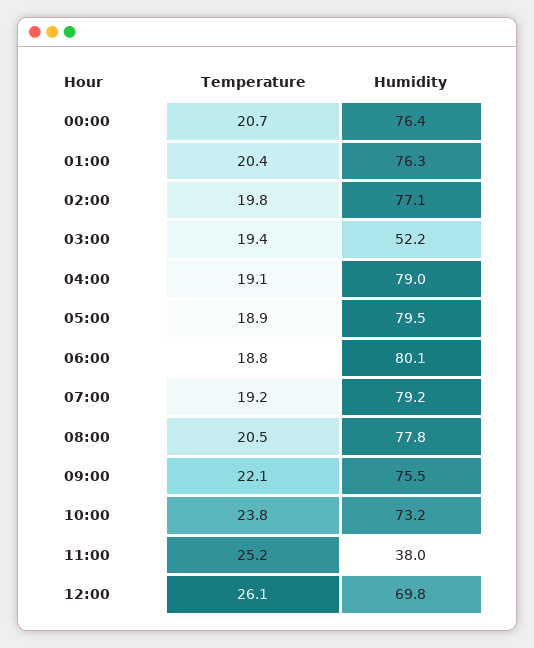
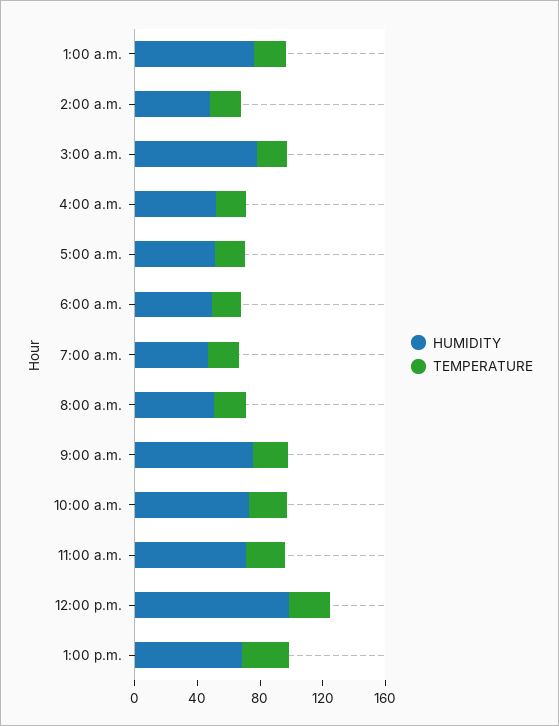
Temperature, 00:00: 20.7 -> none
Humidity, 00:00: 76.4 -> none
Humidity, 02:00: 77.1 -> 50
Humidity, 03:00: 52.2 -> 80
Humidity, 04:00: 79 -> 50
Humidity, 05:00: 79.5 -> 50
Humidity, 06:00: 80.1 -> 50
Humidity, 07:00: 79.2 -> 50
Humidity, 08:00: 77.8 -> 50
Humidity, 11:00: 38 -> 70
Humidity, 12:00: 69.8 -> 100
Humidity, 1:00 p.m.: none -> 70
Temperature, 1:00 p.m.: none -> 30

